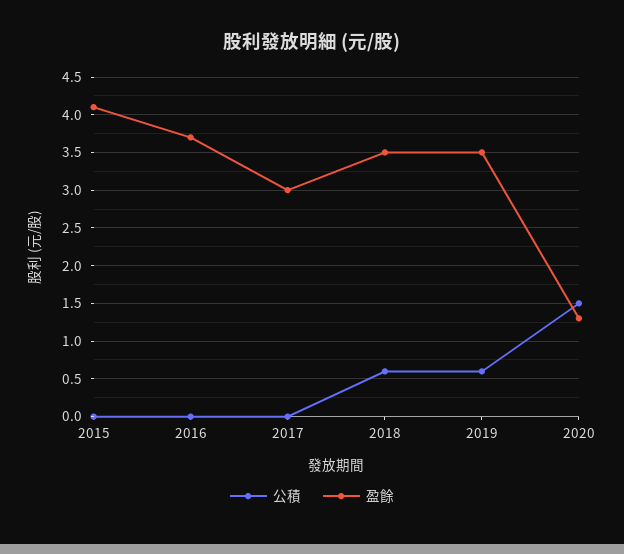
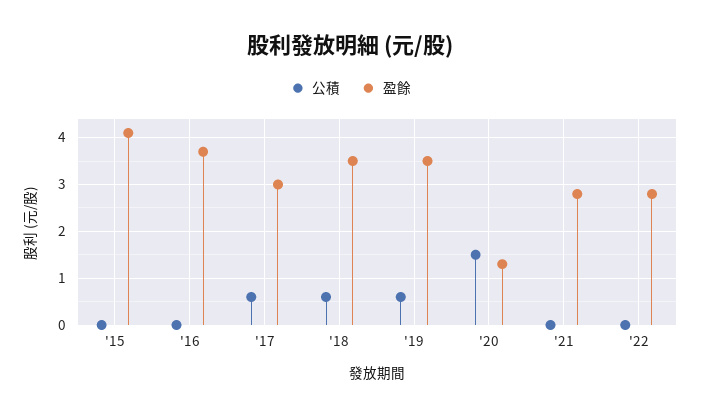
公積, 2017: 0 -> 0.6
公積, '21: none -> 0
盈餘, '21: none -> 2.8
公積, '22: none -> 0
盈餘, '22: none -> 2.8

